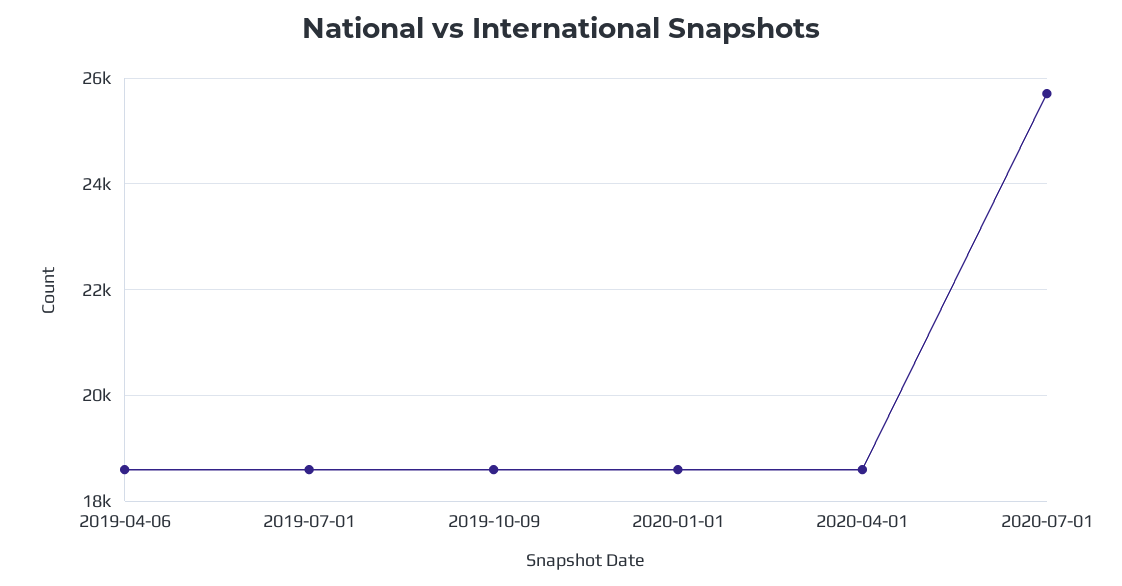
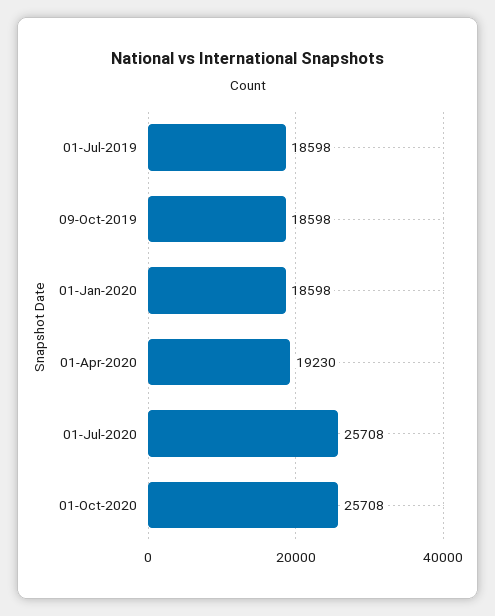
2019-04-06: 18600 -> none
2020-04-01: 18600 -> 19230
01-Oct-2020: none -> 25708

